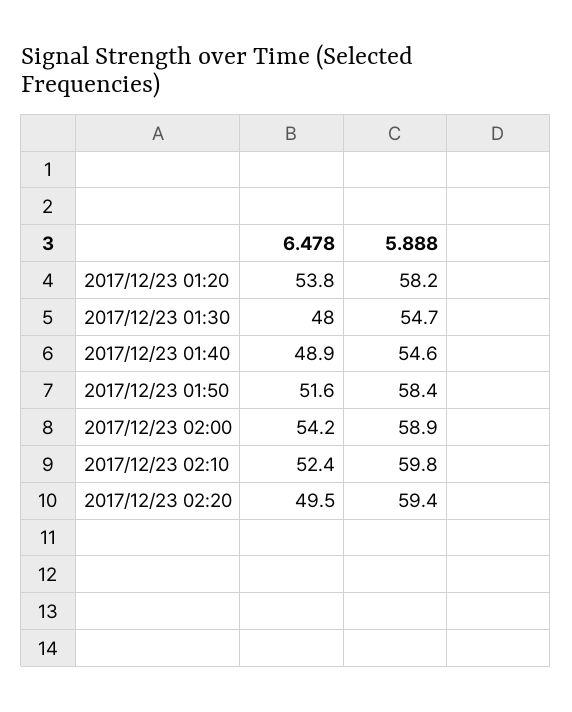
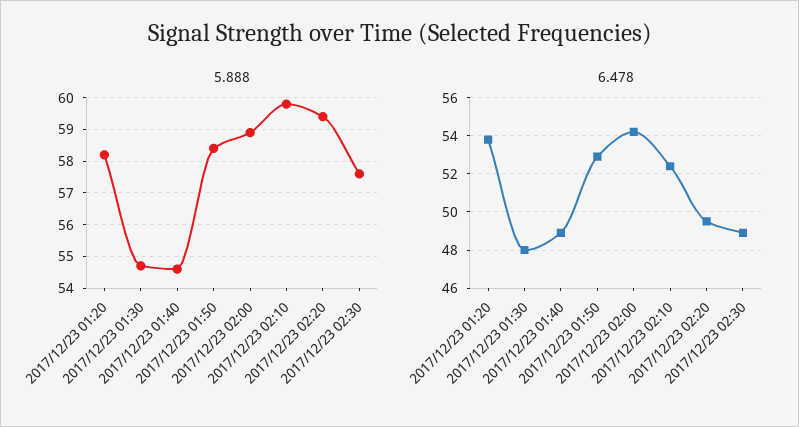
6.478, 2017/12/23 01:50: 51.6 -> 53
5.888, 2017/12/23 02:30: none -> 57.5
6.478, 2017/12/23 02:30: none -> 49

